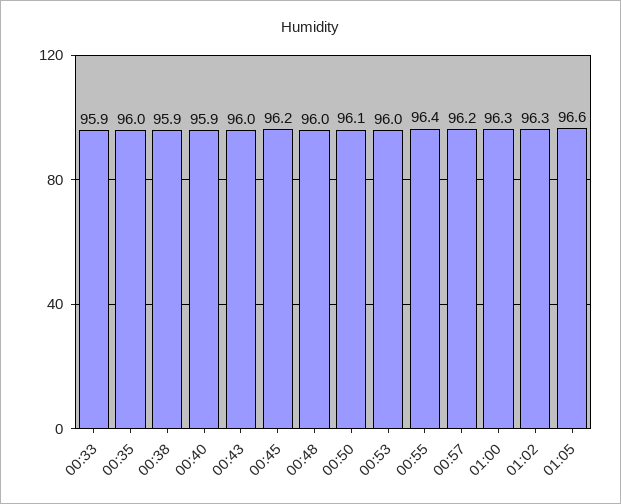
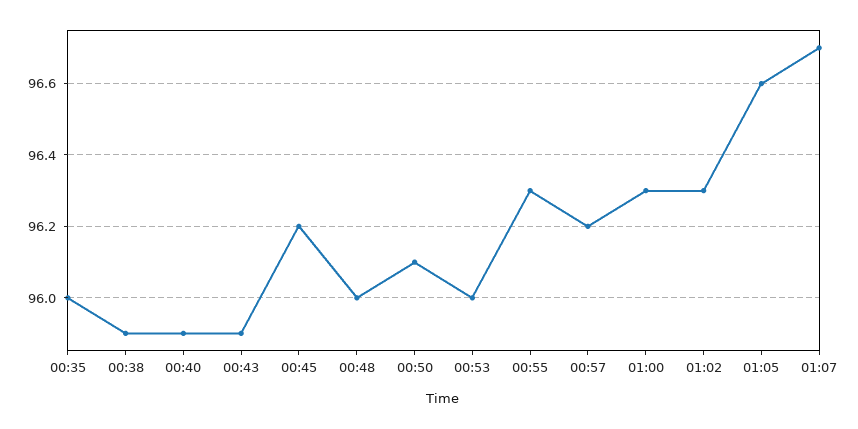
00:33: 95.9 -> none
00:43: 96 -> 95.9
00:55: 96.4 -> 96.3
01:07: none -> 96.7

